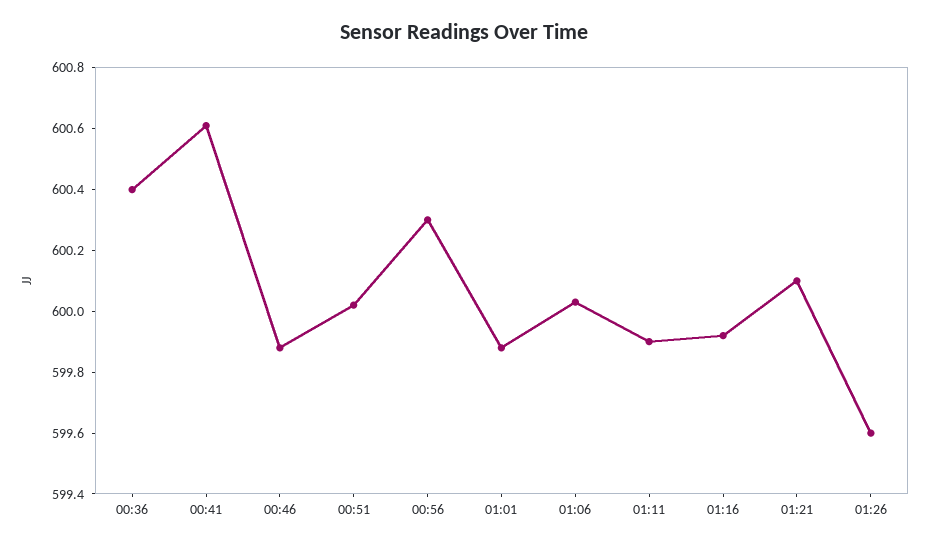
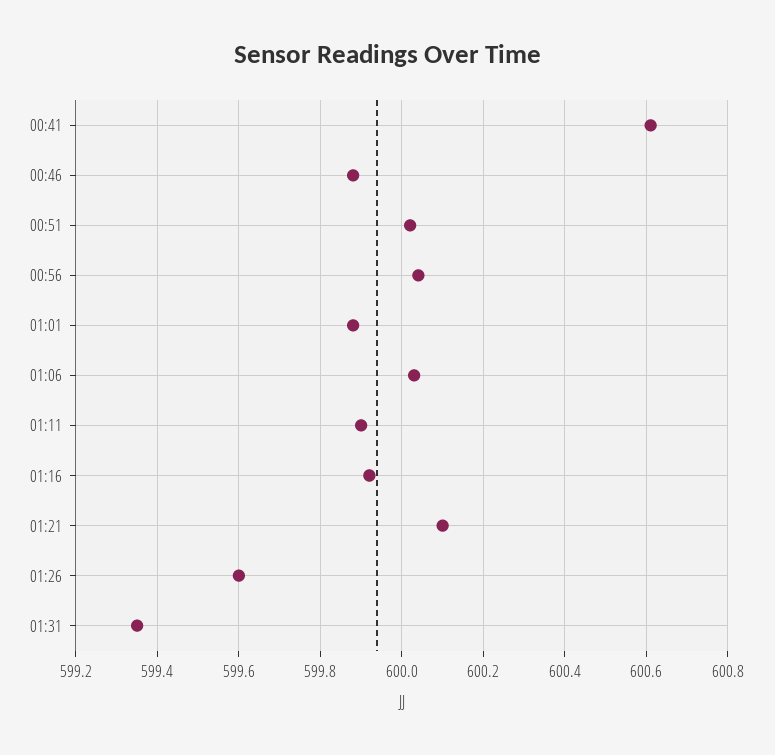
00:36: 600.4 -> none
00:56: 600.3 -> 600.05
01:31: none -> 599.35

